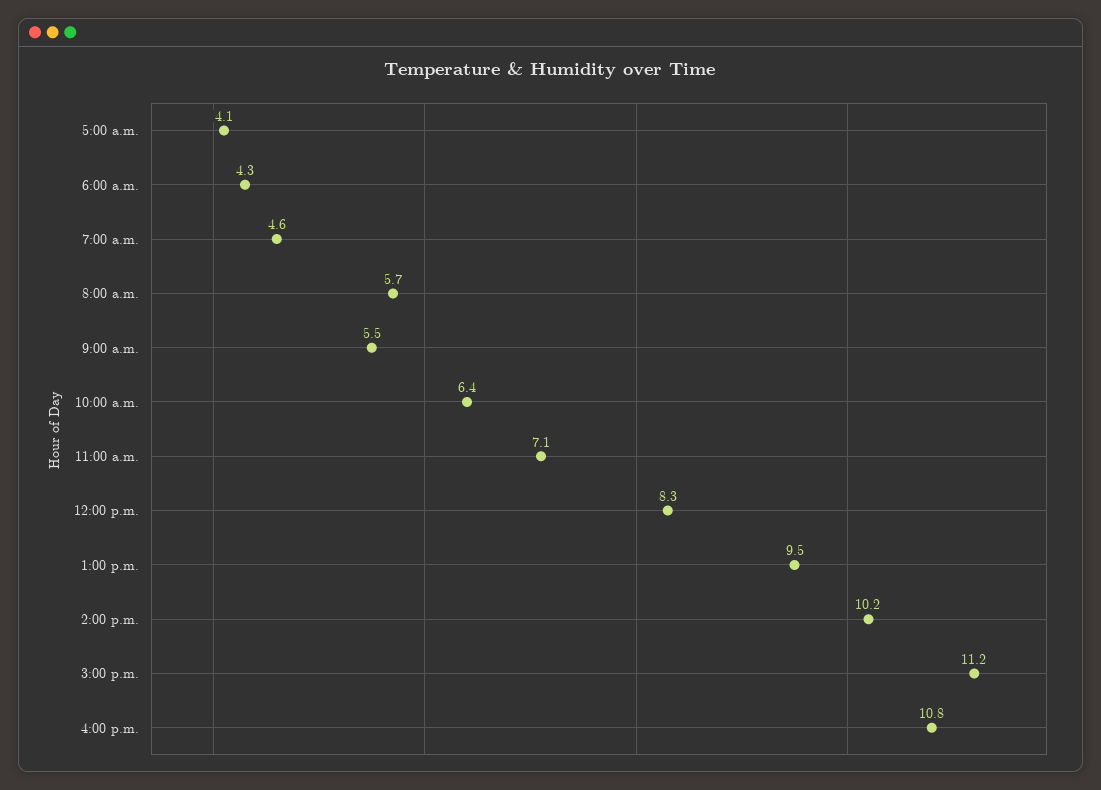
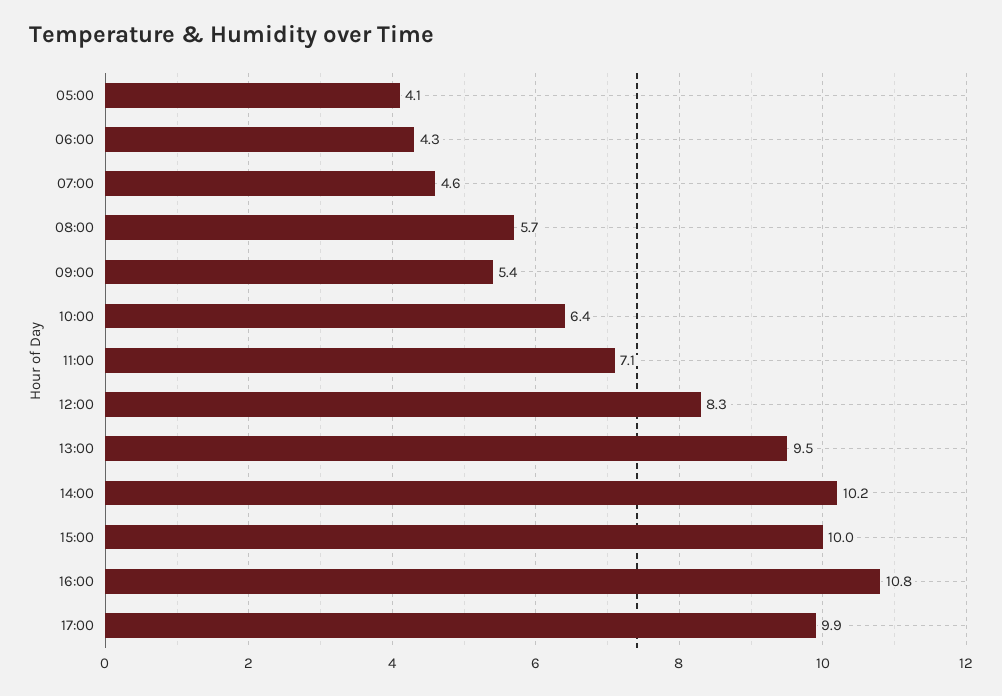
9:00 a.m.: 5.5 -> 5.4
3:00 p.m.: 11.2 -> 10
17:00: none -> 9.9

